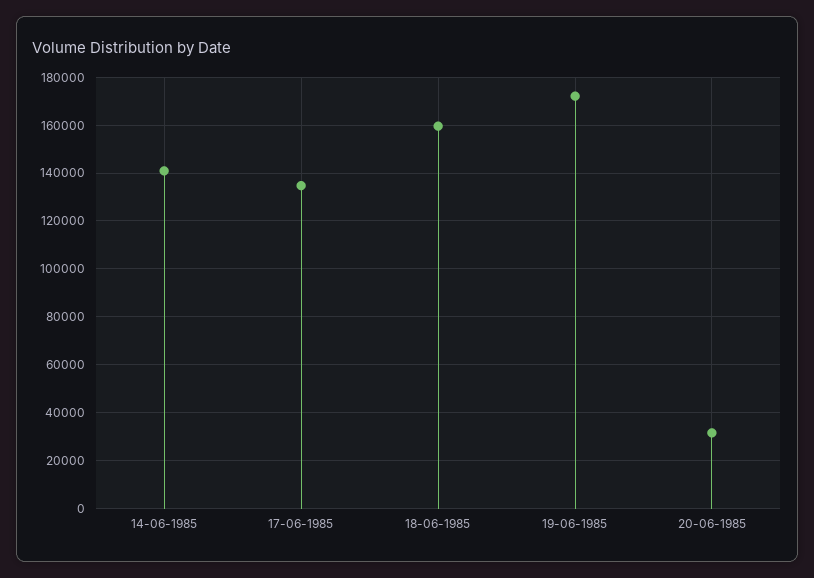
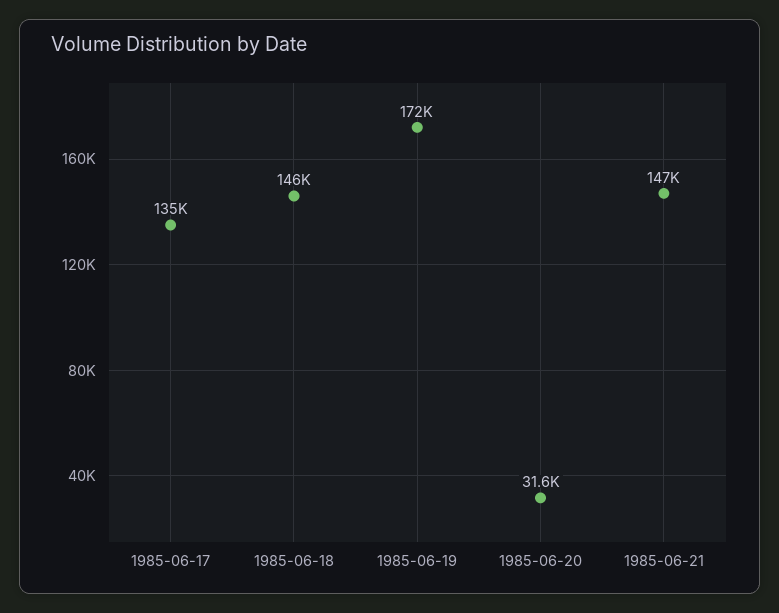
14-06-1985: 140000 -> none
18-06-1985: 160000 -> 146000
1985-06-21: none -> 147000

